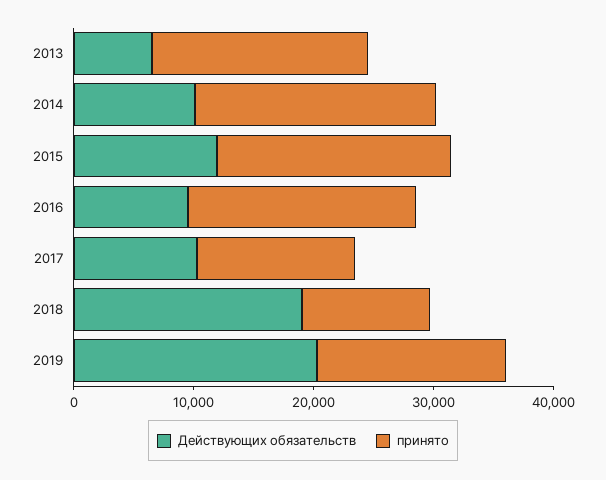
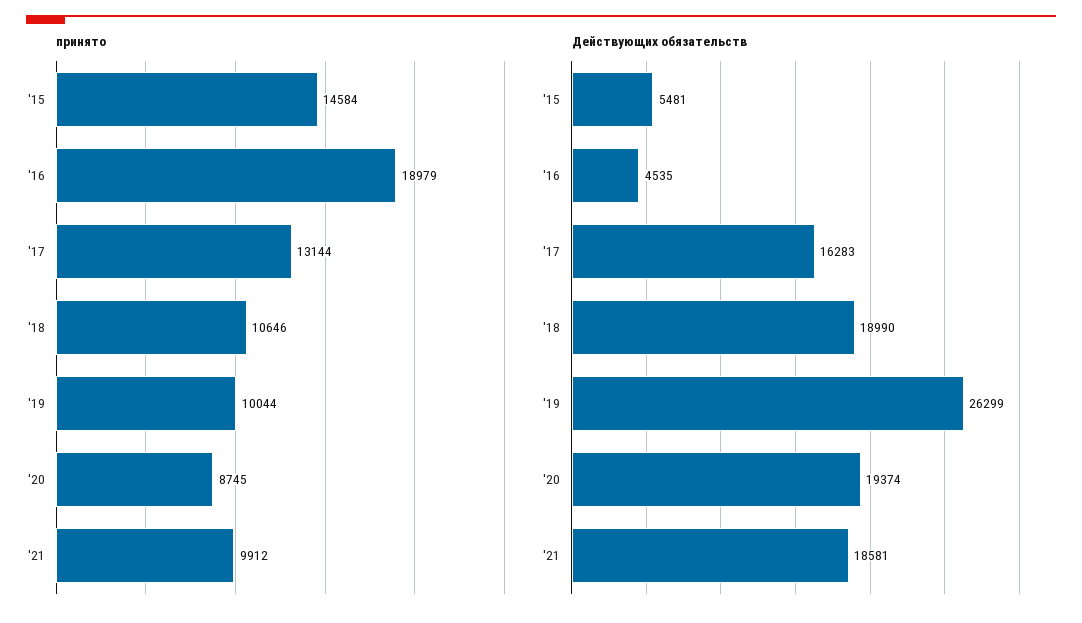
Действующих обязательств, 2013: 6000 -> none
принято, 2013: 18000 -> none
Действующих обязательств, 2014: 10000 -> none
принято, 2014: 20000 -> none
Действующих обязательств, 2015: 12000 -> 5481
принято, 2015: 20000 -> 14584
Действующих обязательств, 2016: 10000 -> 4535
Действующих обязательств, 2017: 10000 -> 16283
Действующих обязательств, 2019: 20000 -> 26299
принято, 2019: 16000 -> 10044
принято, '20: none -> 8745
принято, '21: none -> 9912
Действующих обязательств, '20: none -> 19374
Действующих обязательств, '21: none -> 18581

